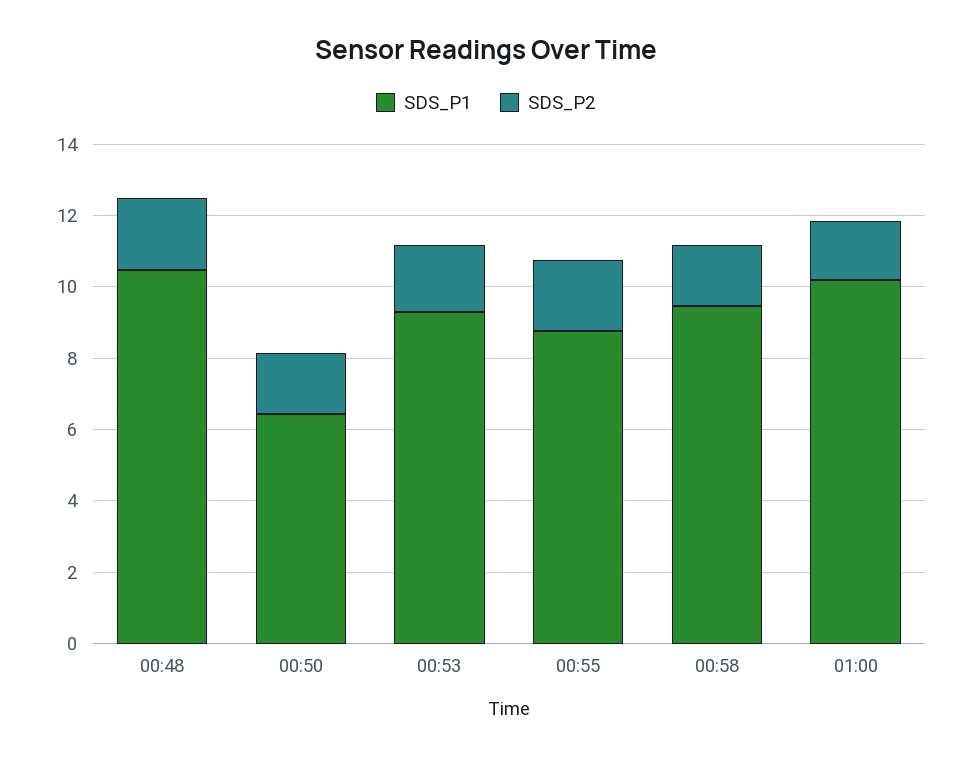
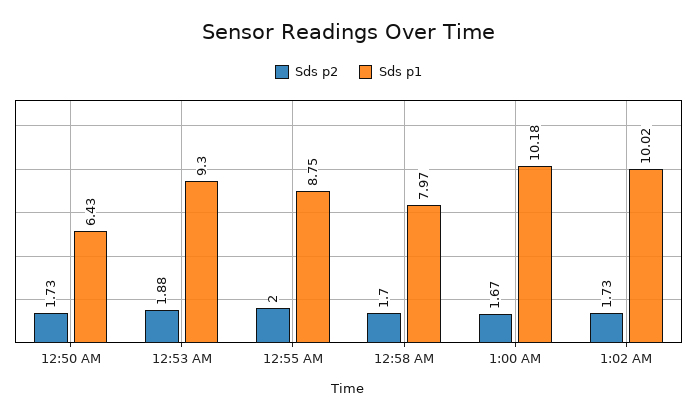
SDS_P1, 00:48: 10.5 -> none
SDS_P2, 00:48: 2 -> none
SDS_P1, 00:58: 9.5 -> 7.97
SDS_P2, 1:02 AM: none -> 1.73
SDS_P1, 1:02 AM: none -> 10.02

